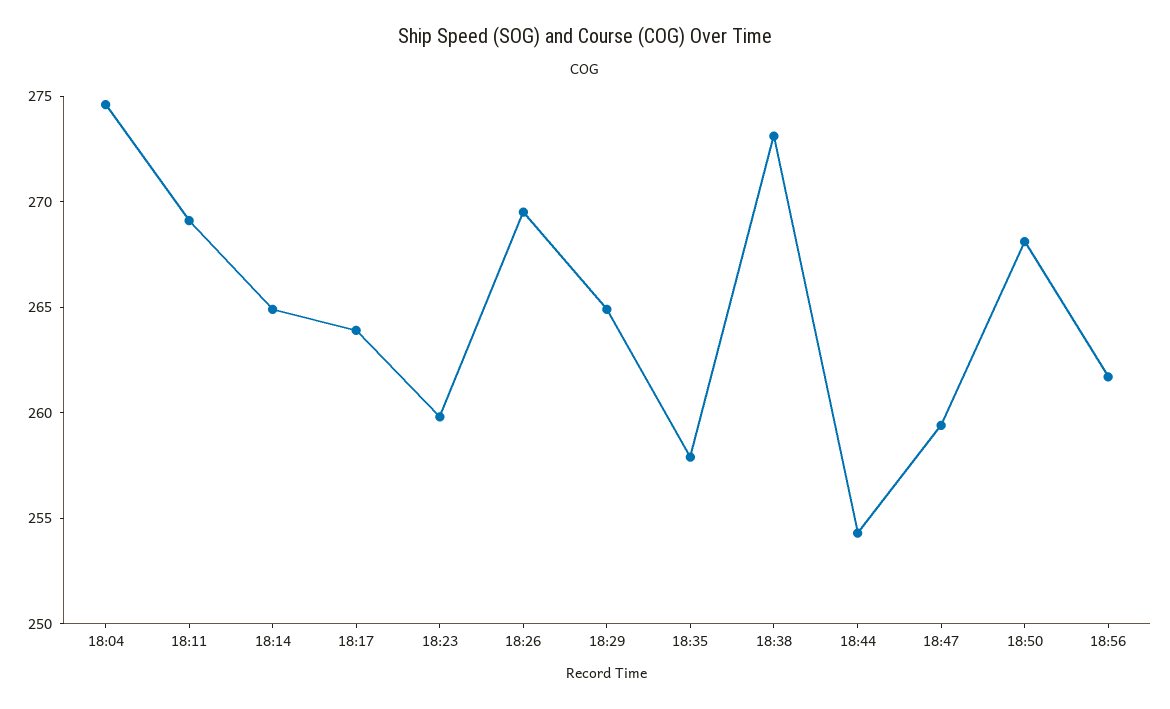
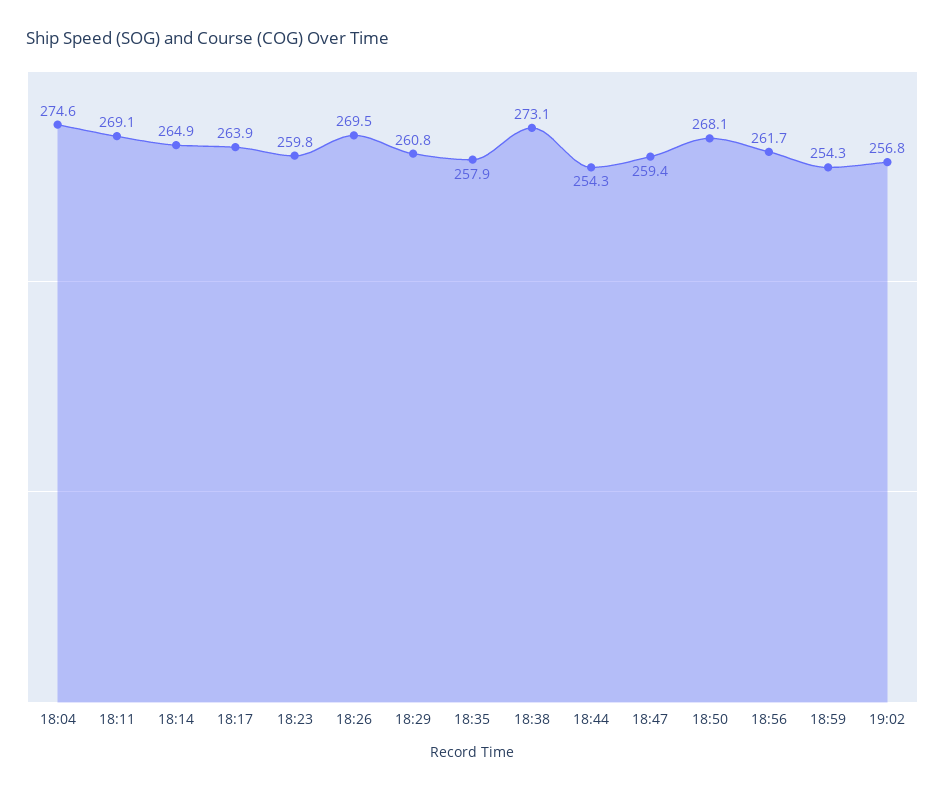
18:29: 265 -> 260.8
18:59: none -> 254.3
19:02: none -> 256.8

